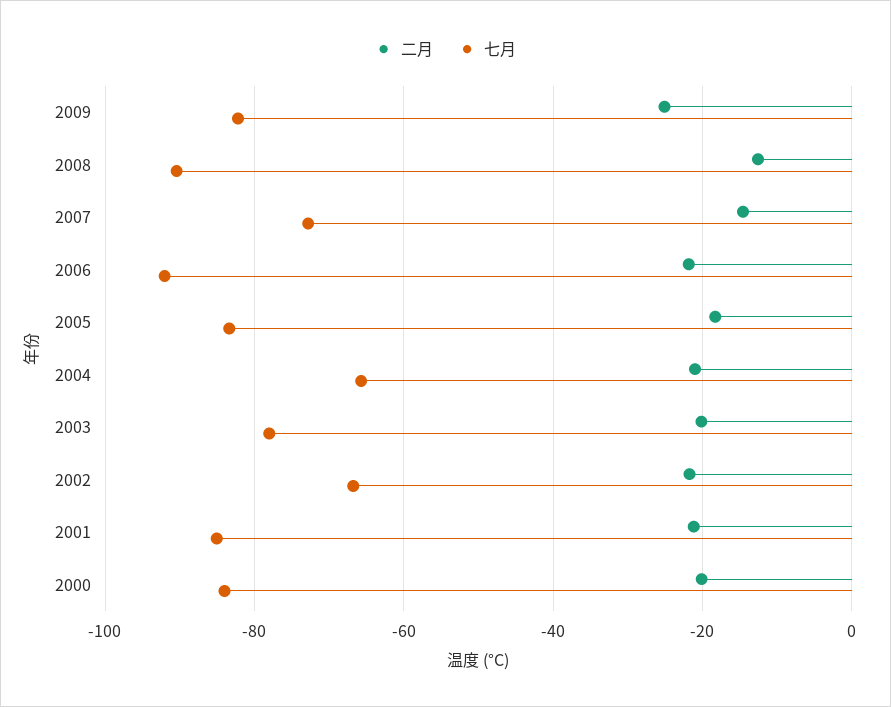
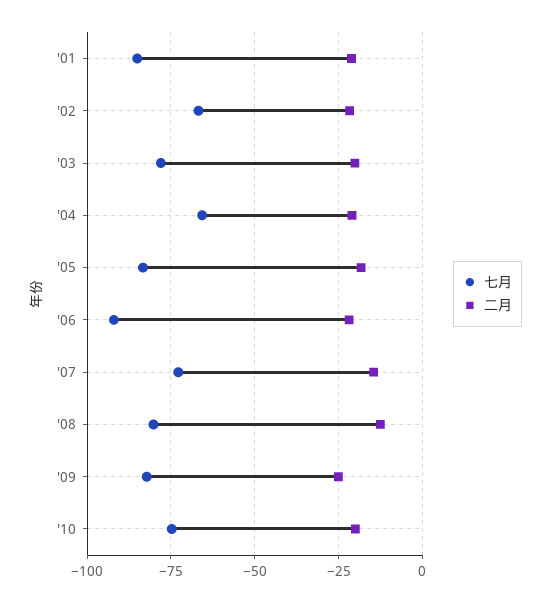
七月, 2008: -90 -> -80
二月, 2000: -20 -> none
七月, 2000: -84 -> none
七月, '10: none -> -75
二月, '10: none -> -20

